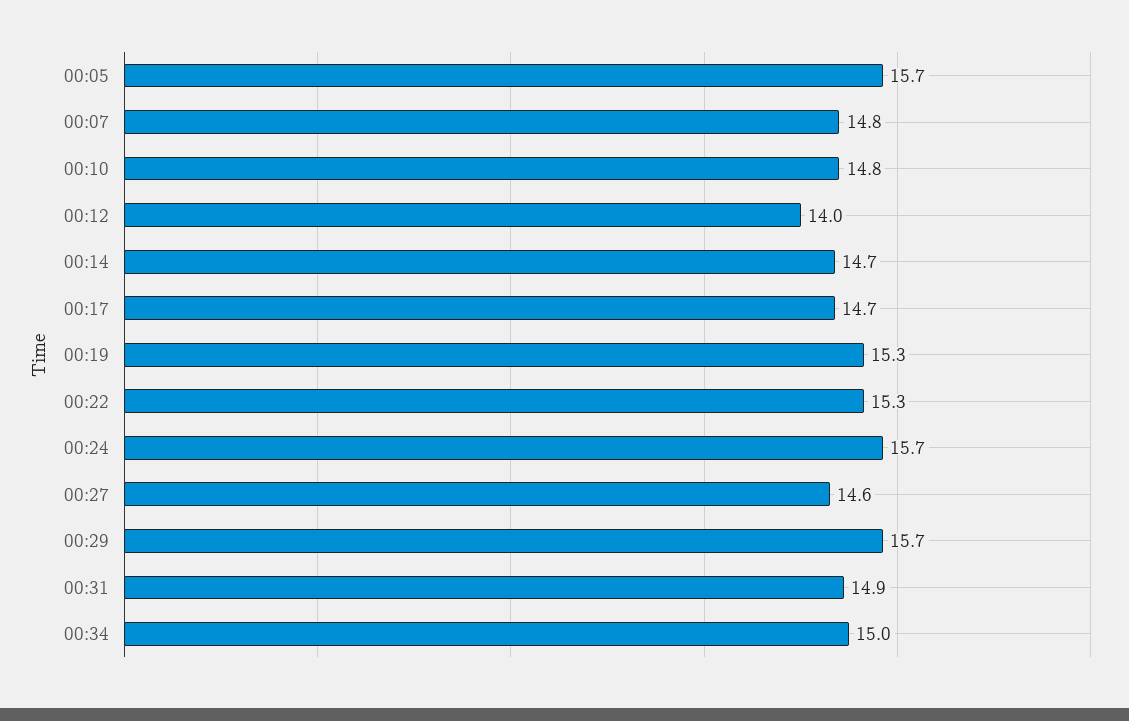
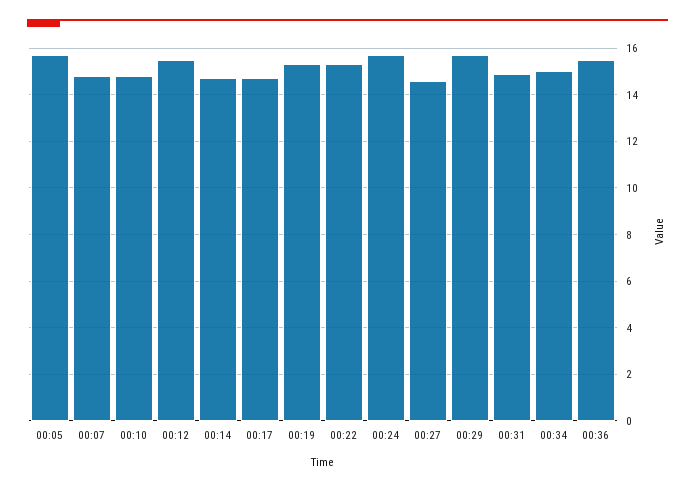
00:12: 14 -> 15.5
00:36: none -> 15.5

